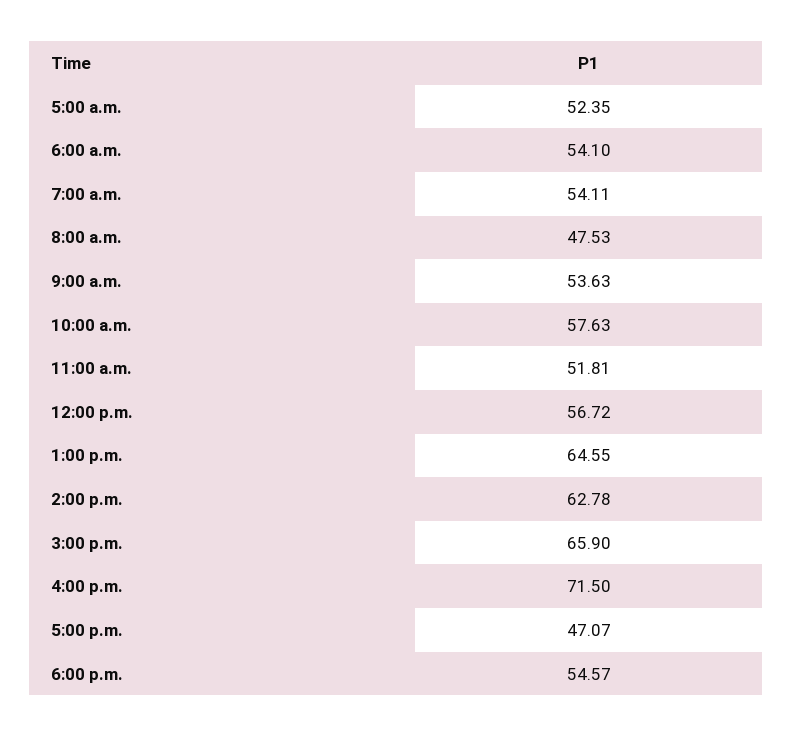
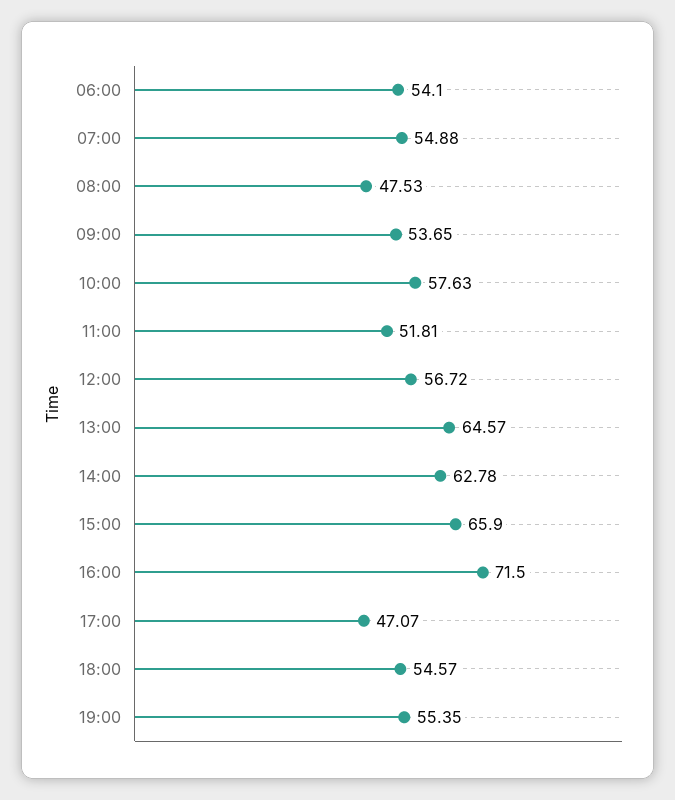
5:00 a.m.: 52.35 -> none
7:00 a.m.: 54.11 -> 54.88
9:00 a.m.: 53.63 -> 53.65
1:00 p.m.: 64.55 -> 64.57
19:00: none -> 55.35

